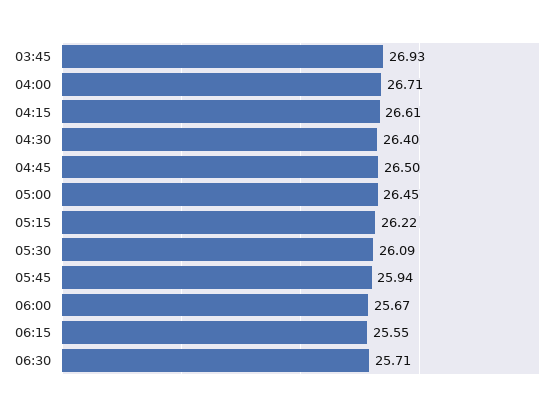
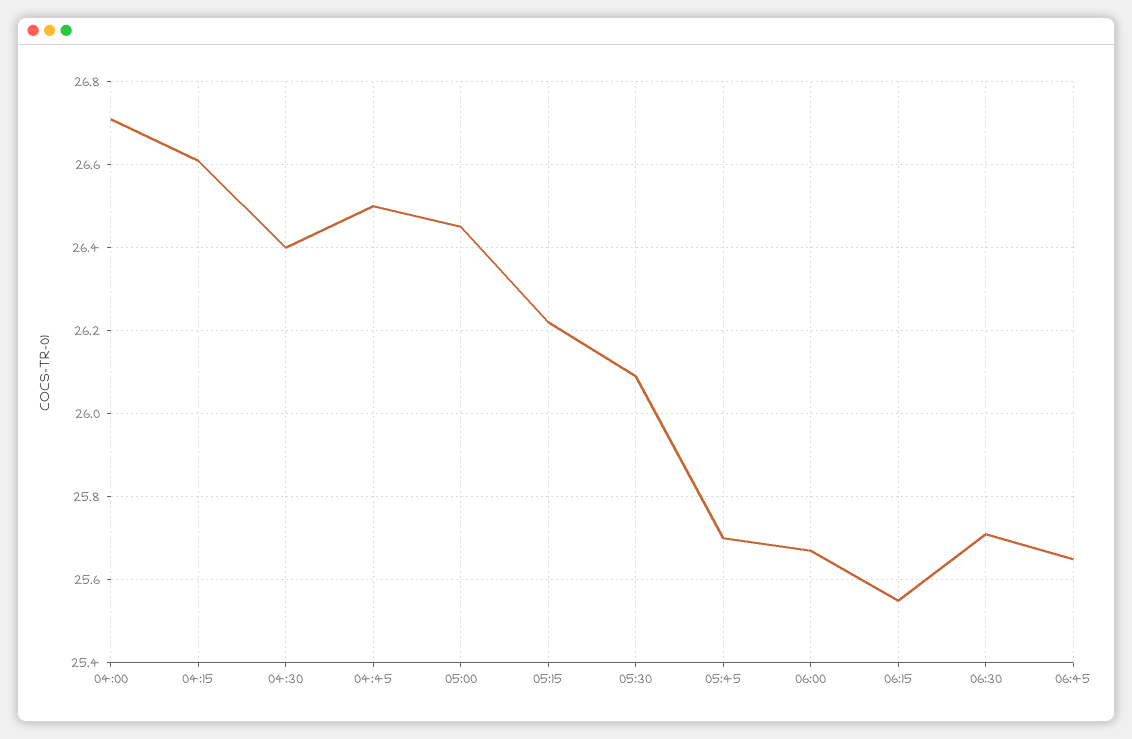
03:45: 26.93 -> none
05:45: 25.94 -> 25.7
06:45: none -> 25.65

